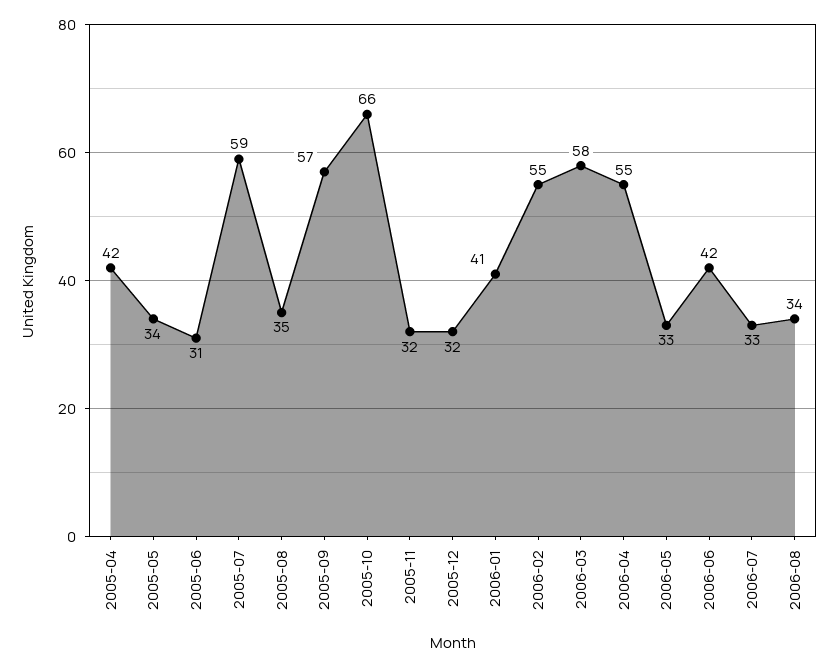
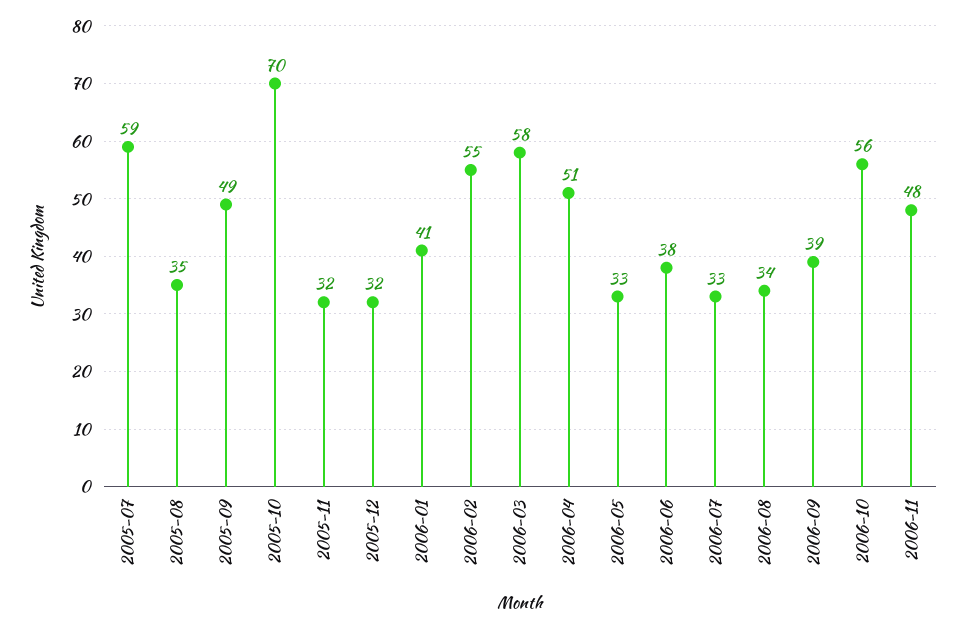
2005-04: 42 -> none
2005-05: 34 -> none
2005-06: 31 -> none
2005-09: 57 -> 49
2005-10: 66 -> 70
2006-04: 55 -> 51
2006-06: 42 -> 38
2006-09: none -> 39
2006-10: none -> 56
2006-11: none -> 48

